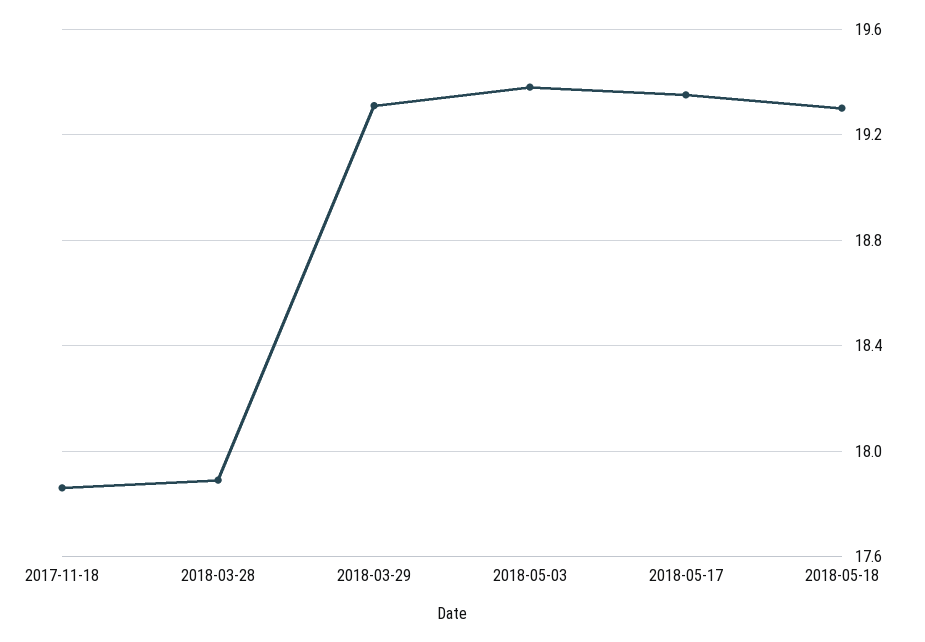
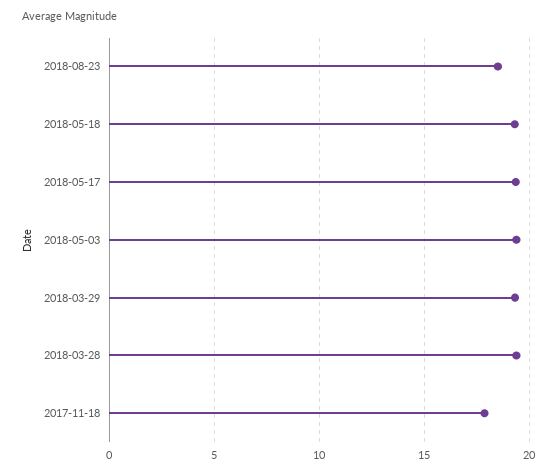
2018-03-28: 17.9 -> 19.5
2018-08-23: none -> 18.5

